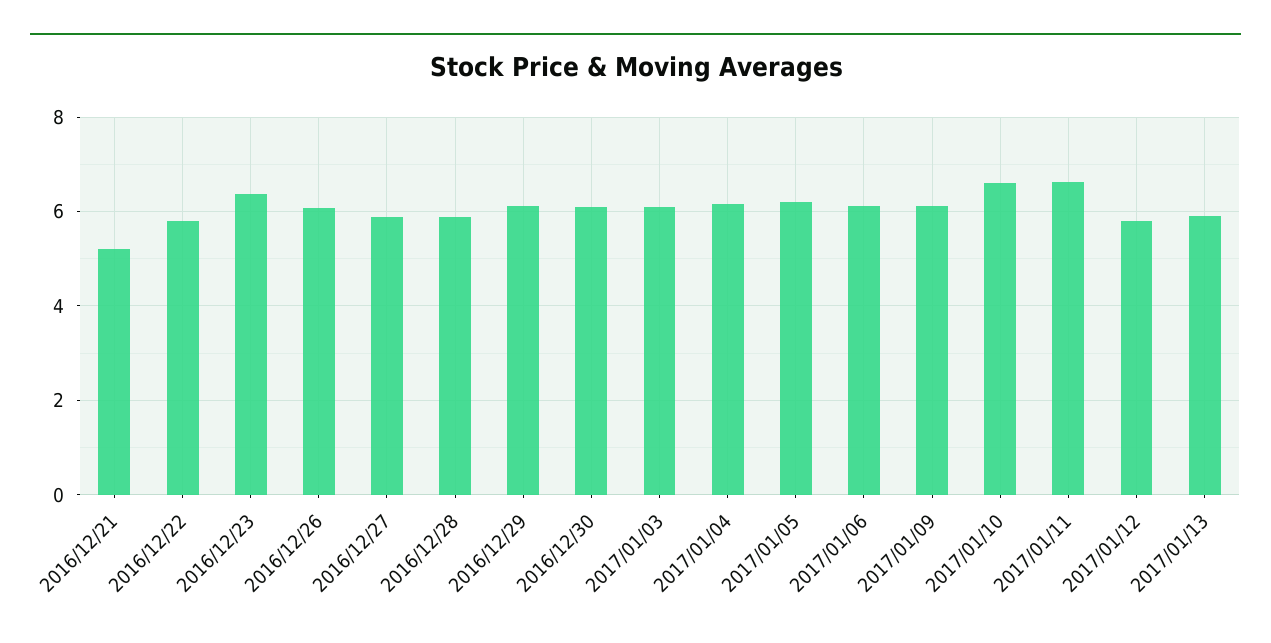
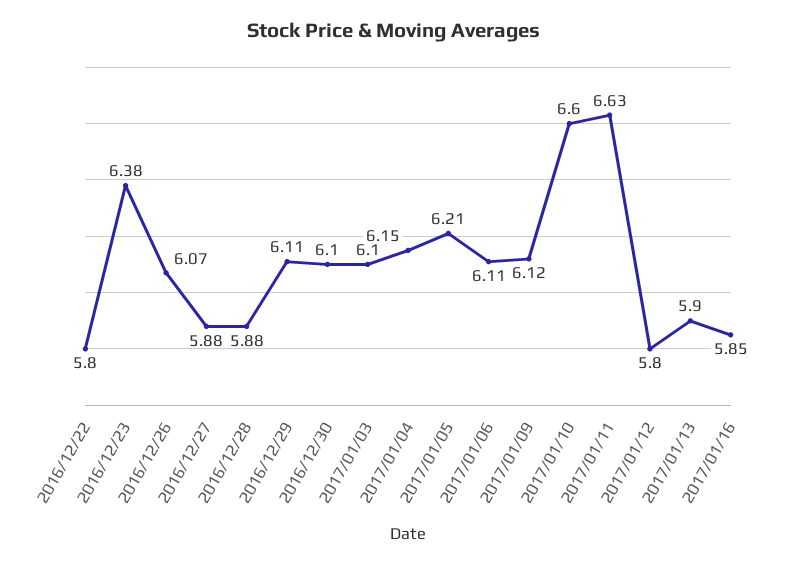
2016/12/21: 5.2 -> none
2017/01/16: none -> 5.85

